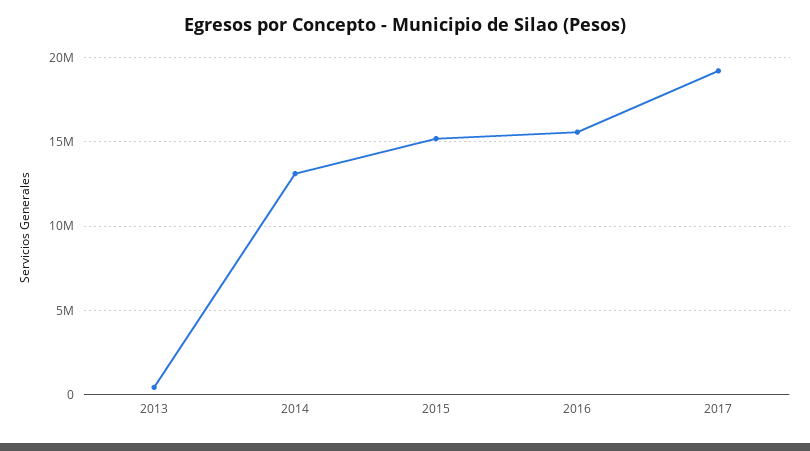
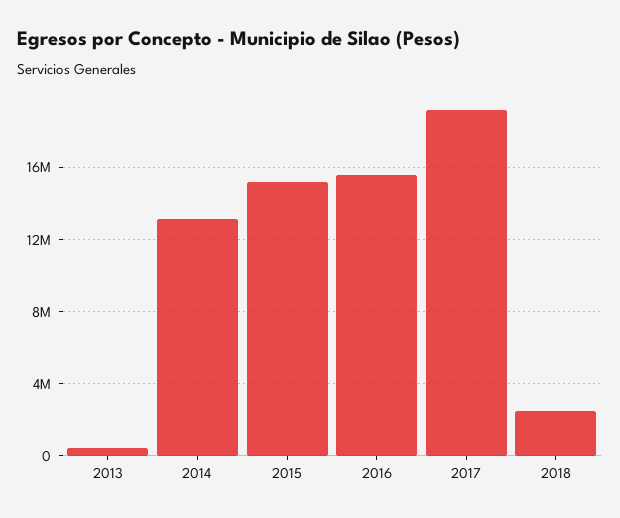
2018: none -> 2500000

